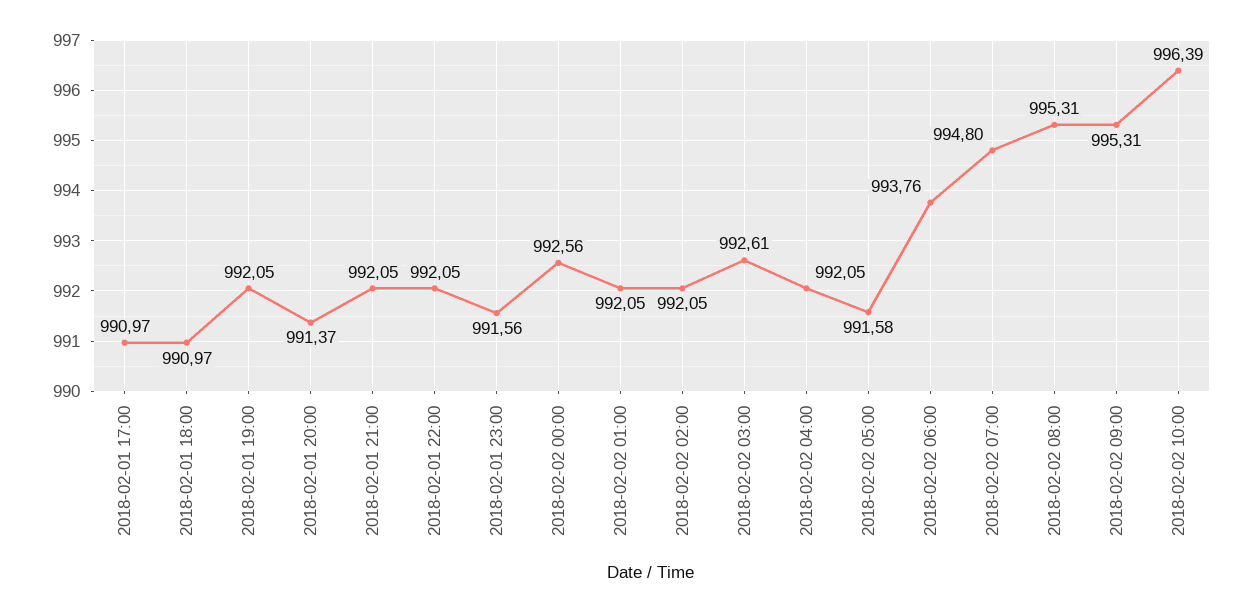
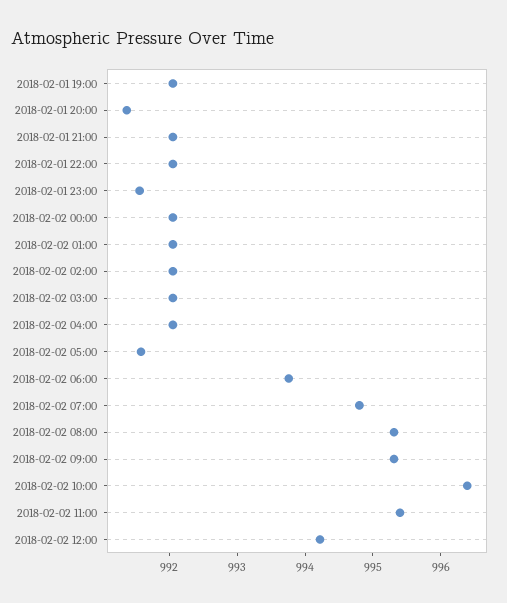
2018-02-01 17:00: 990.97 -> none
2018-02-01 18:00: 990.97 -> none
2018-02-02 00:00: 992.56 -> 992
2018-02-02 03:00: 992.61 -> 992
2018-02-02 11:00: none -> 995.4
2018-02-02 12:00: none -> 994.2

